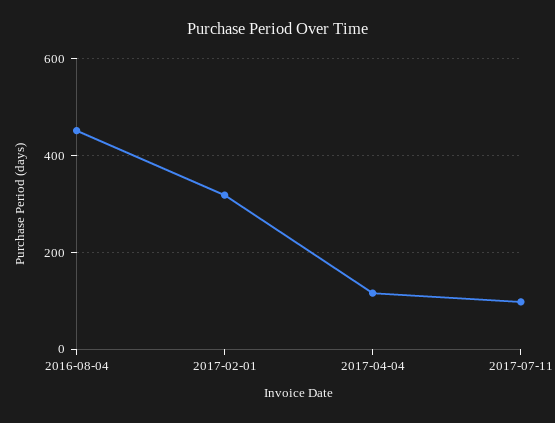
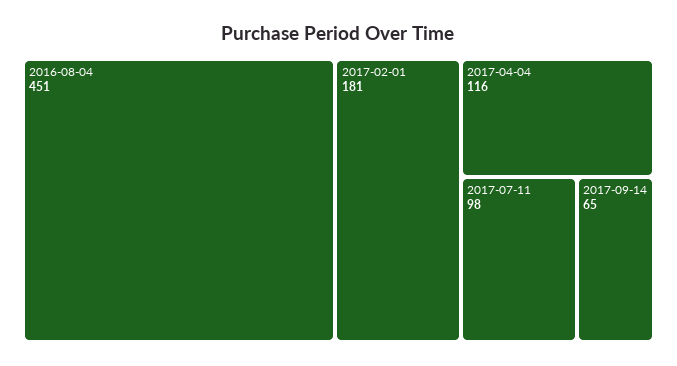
2017-02-01: 320 -> 181
2017-09-14: none -> 65

